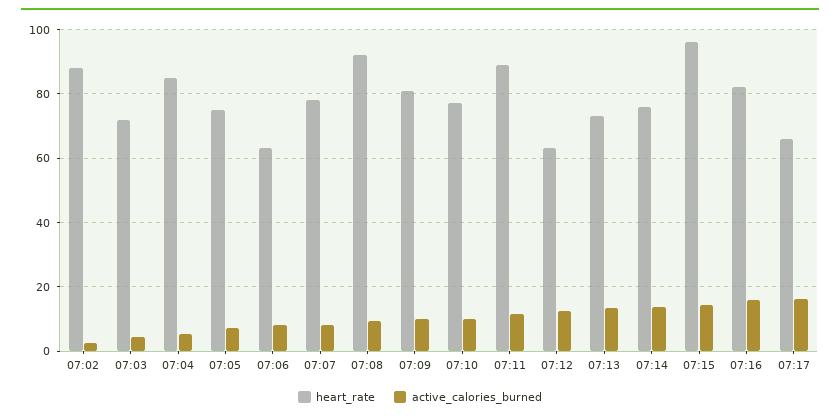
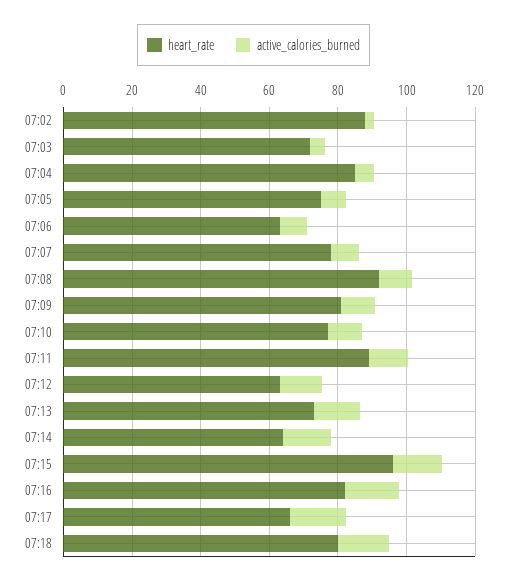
heart_rate, 07:14: 76 -> 65
heart_rate, 07:18: none -> 80
active_calories_burned, 07:18: none -> 15

